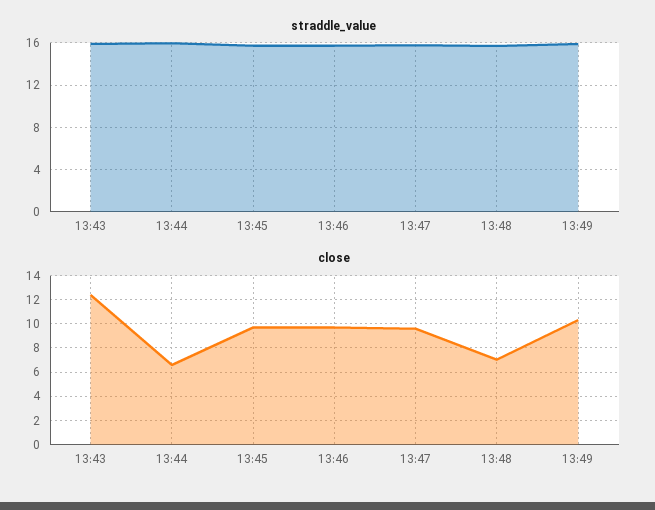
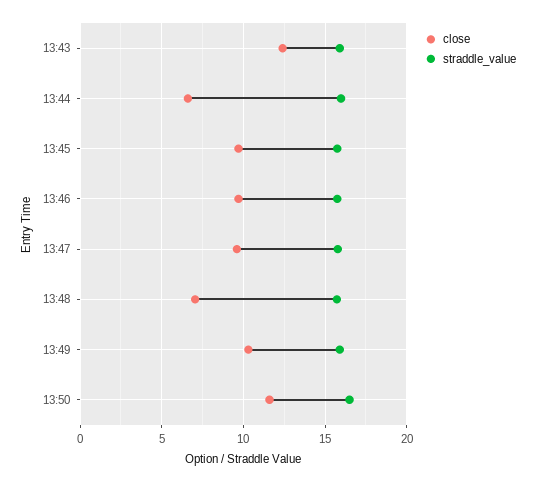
close, 13:50: none -> 11.5
straddle_value, 13:50: none -> 16.5

